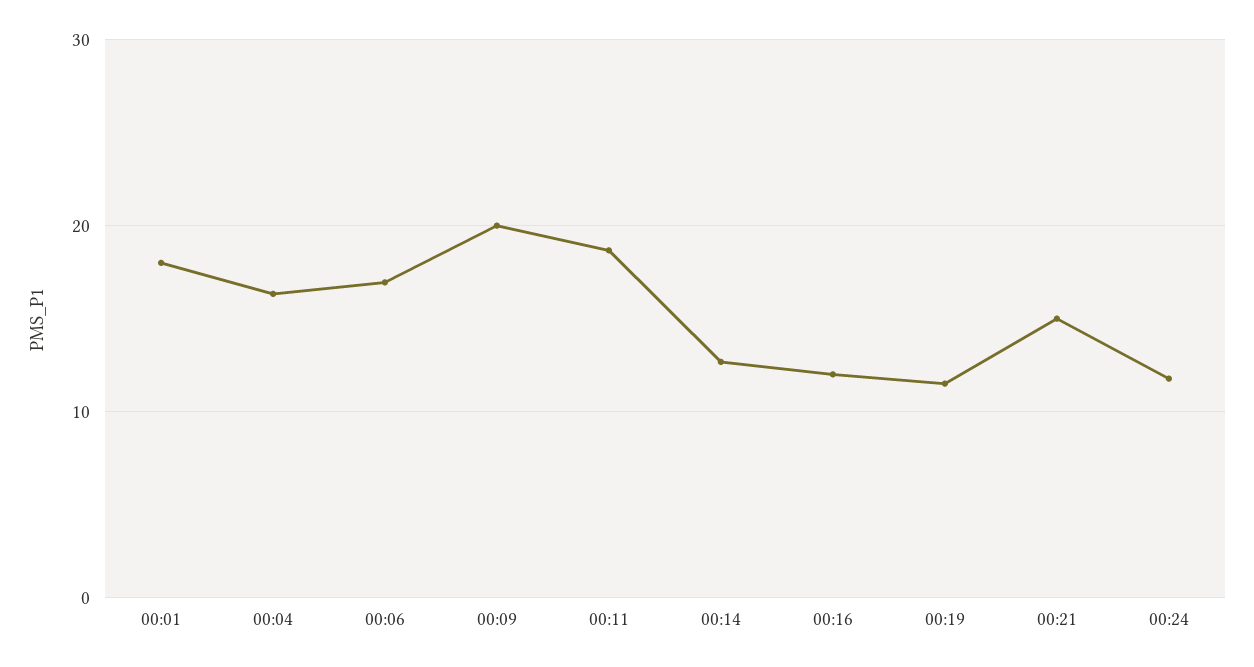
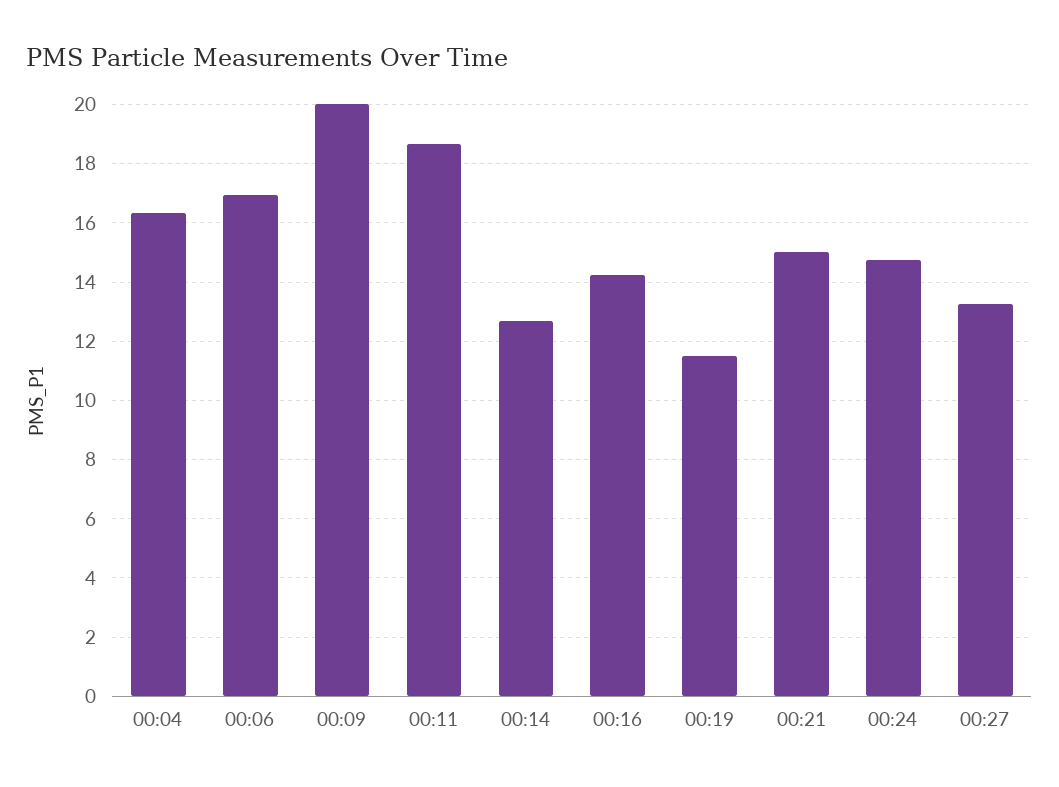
00:01: 18 -> none
00:16: 12 -> 14.25
00:24: 12 -> 14.75
00:27: none -> 13.25

